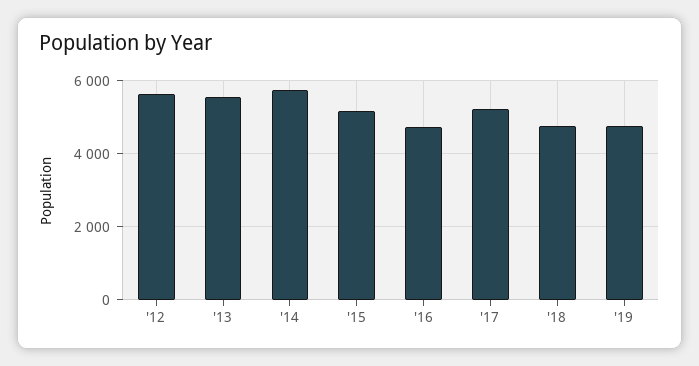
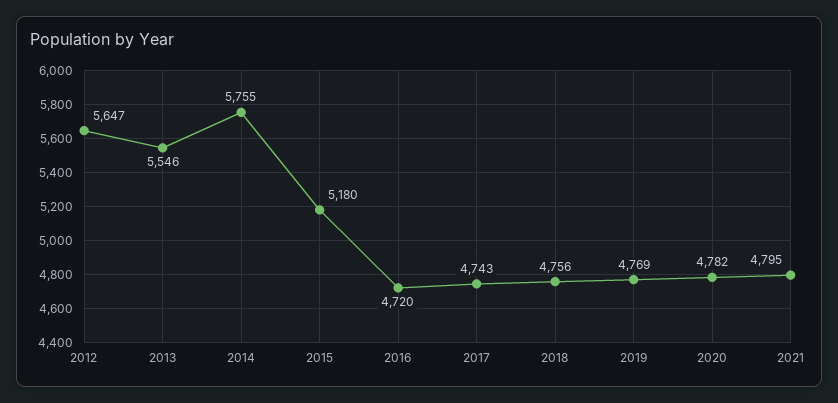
'17: 5200 -> 4743
2020: none -> 4782
2021: none -> 4795

